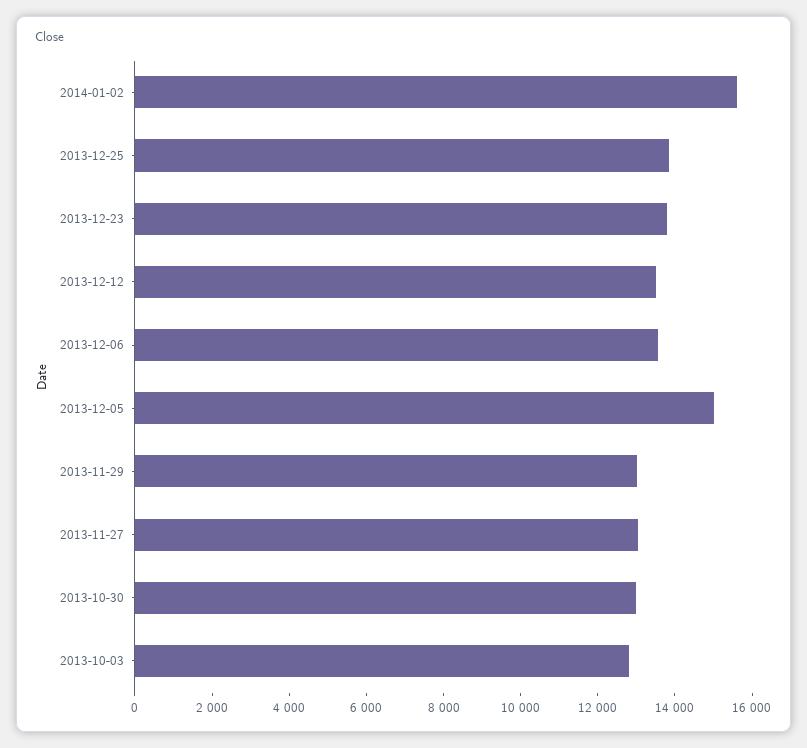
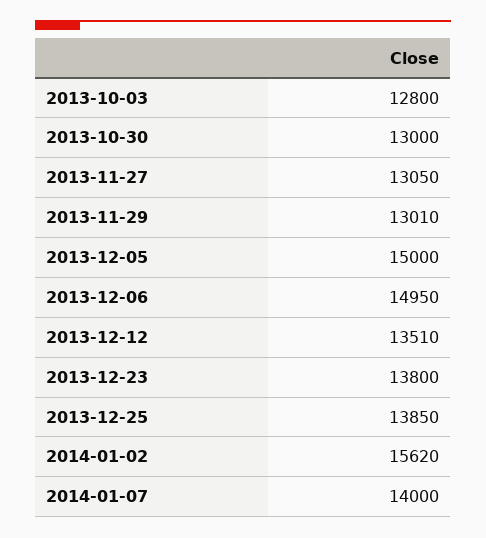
2013-12-06: 13500 -> 14950
2014-01-07: none -> 14000

